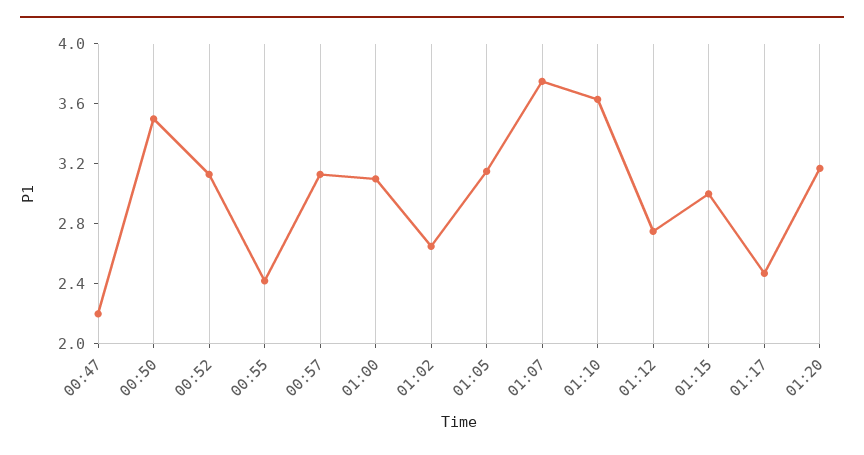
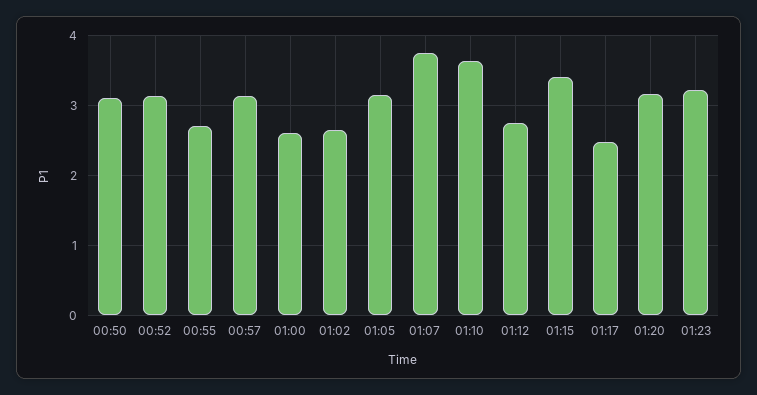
00:47: 2.2 -> none
00:50: 3.5 -> 3.1
00:55: 2.4 -> 2.7
01:00: 3.1 -> 2.6
01:15: 3 -> 3.4
01:23: none -> 3.2

